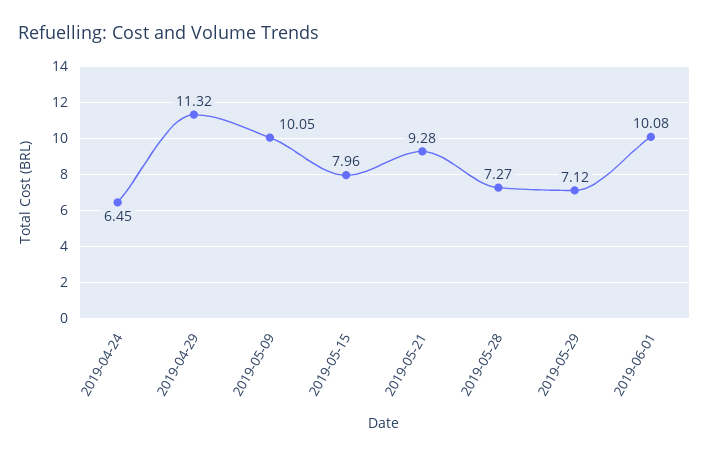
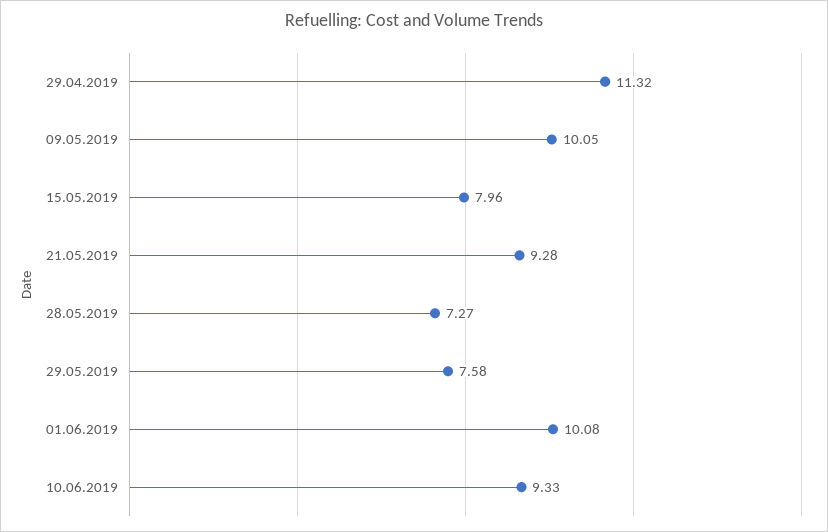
2019-04-24: 6.45 -> none
2019-05-29: 7.12 -> 7.58
10.06.2019: none -> 9.33

